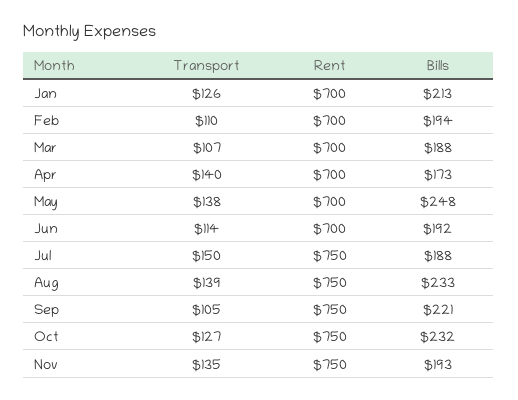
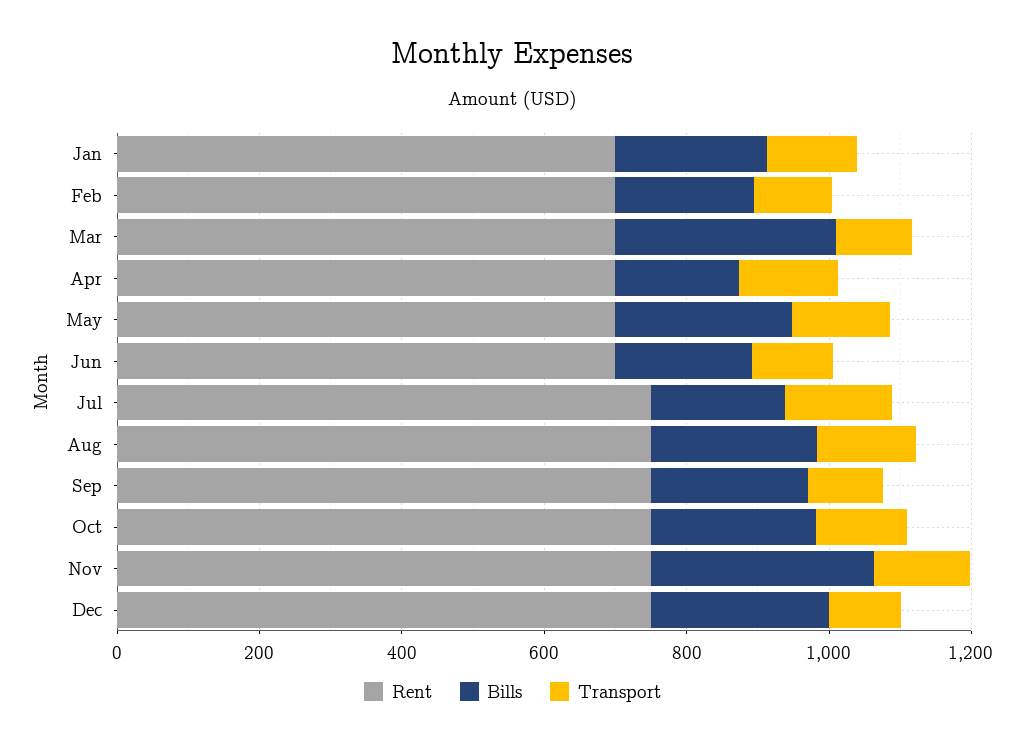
Bills, Mar: 188 -> 300
Bills, Nov: 193 -> 300
Rent, Dec: none -> 750
Bills, Dec: none -> 250
Transport, Dec: none -> 100

